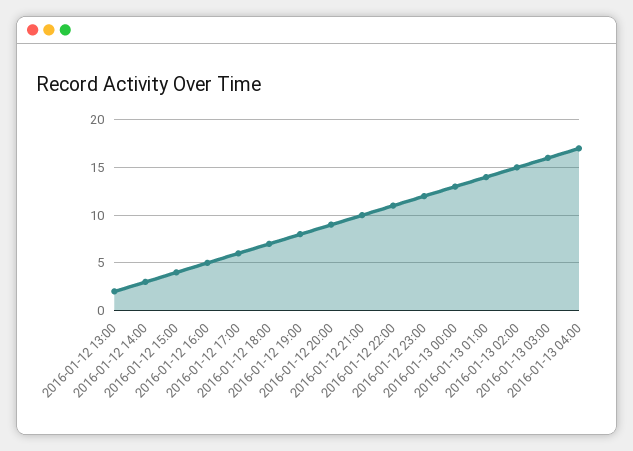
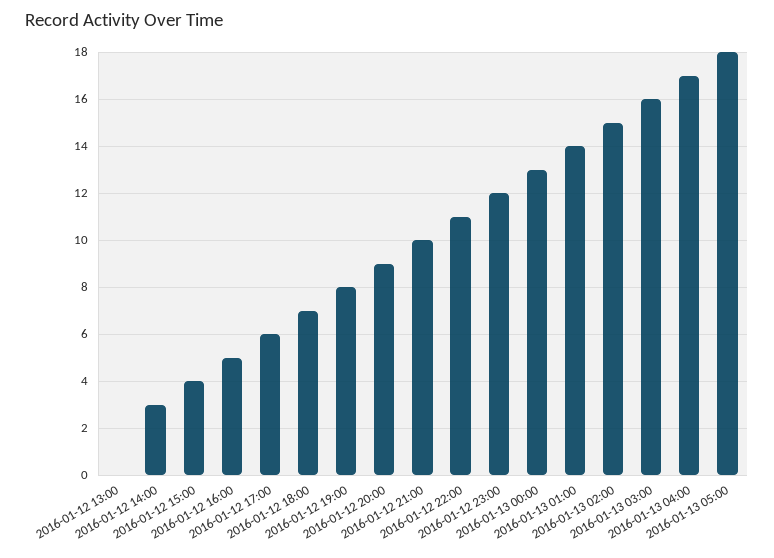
2016-01-12 13:00: 2 -> 0
2016-01-13 05:00: none -> 18

